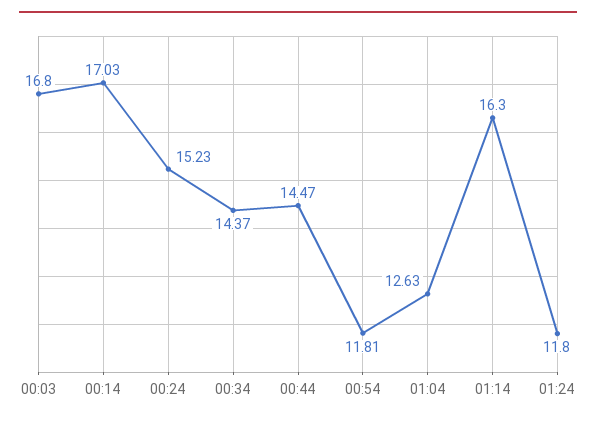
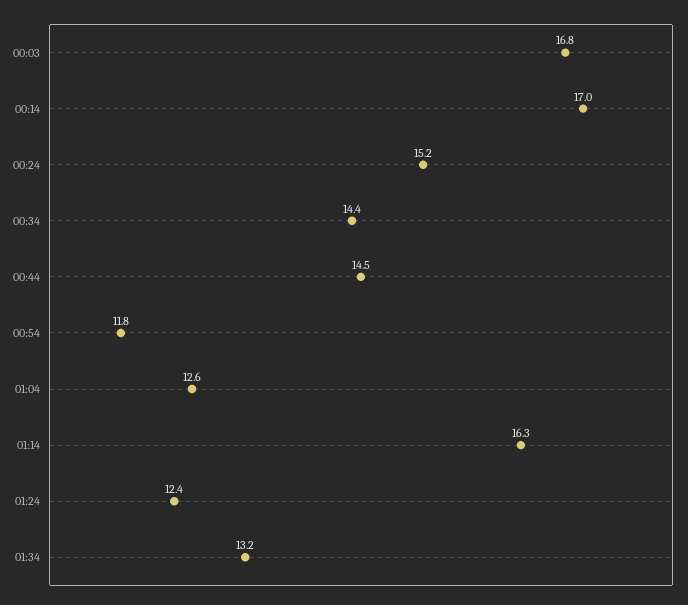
01:24: 11.8 -> 12.4
01:34: none -> 13.2

